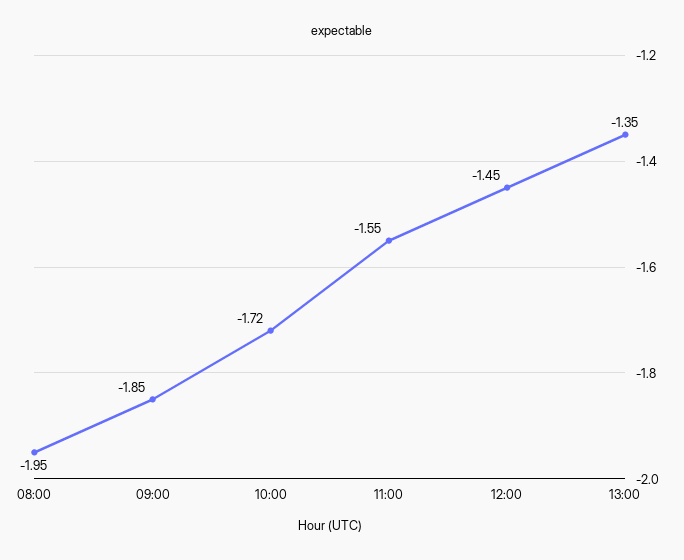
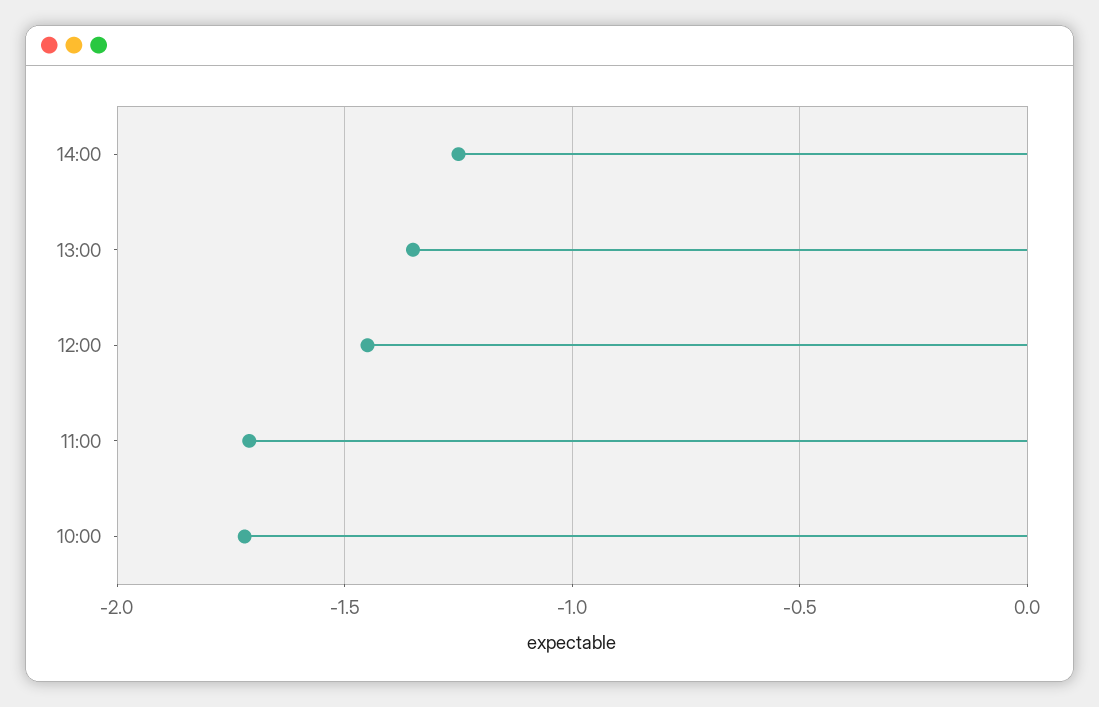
08:00: -1.95 -> none
09:00: -1.85 -> none
11:00: -1.55 -> -1.7
14:00: none -> -1.25

